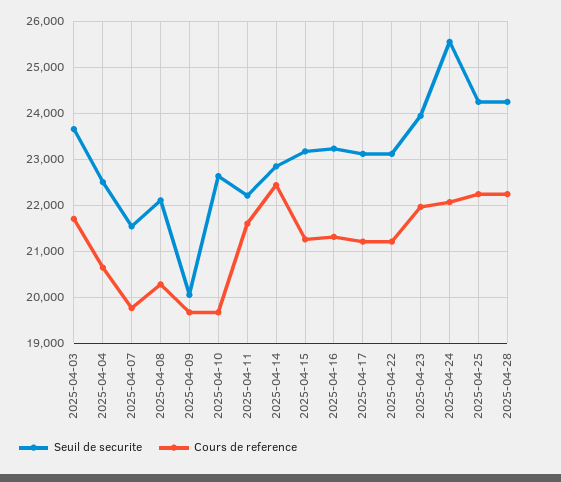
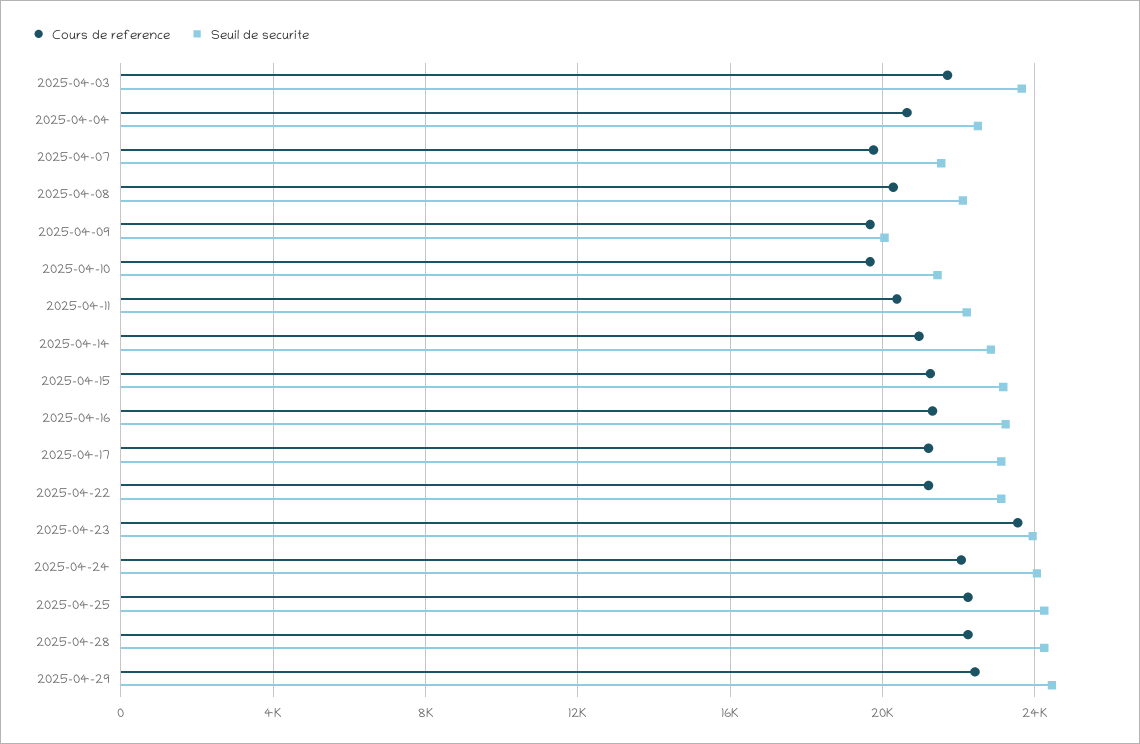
Seuil de securite, 2025-04-10: 22600 -> 21500
Cours de reference, 2025-04-11: 21600 -> 20500
Cours de reference, 2025-04-14: 22400 -> 21000
Cours de reference, 2025-04-23: 22000 -> 23500
Seuil de securite, 2025-04-24: 25600 -> 24000
Cours de reference, 2025-04-29: none -> 22500
Seuil de securite, 2025-04-29: none -> 24500

